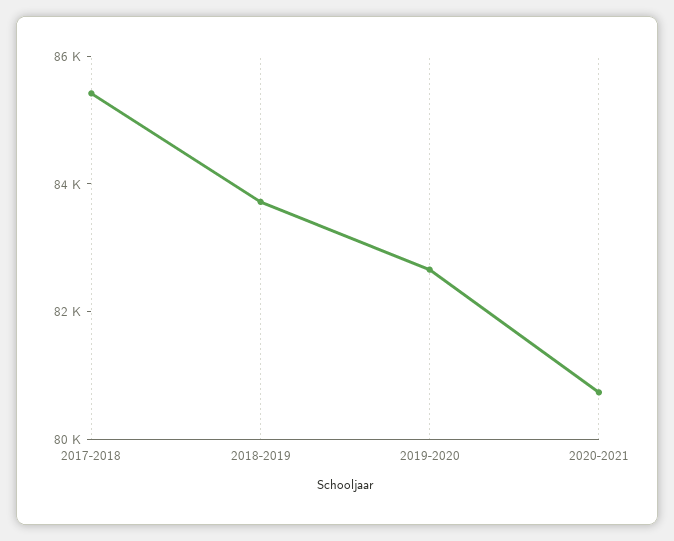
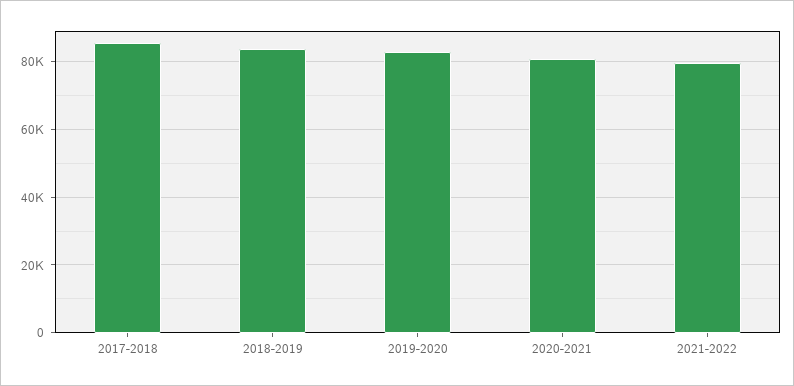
2021-2022: none -> 80000

